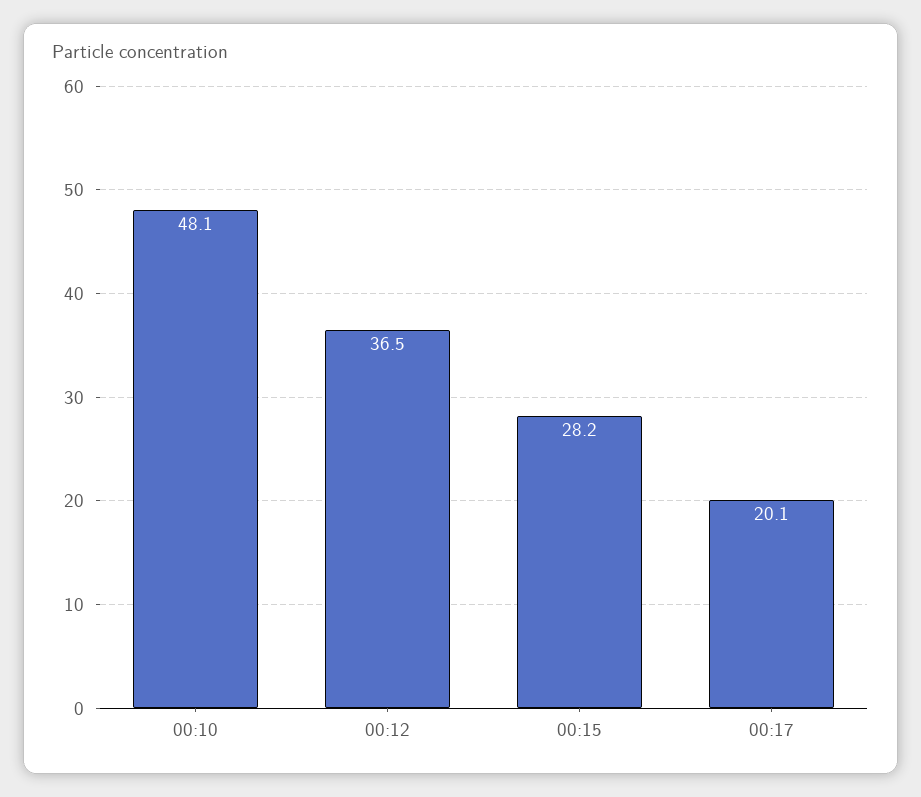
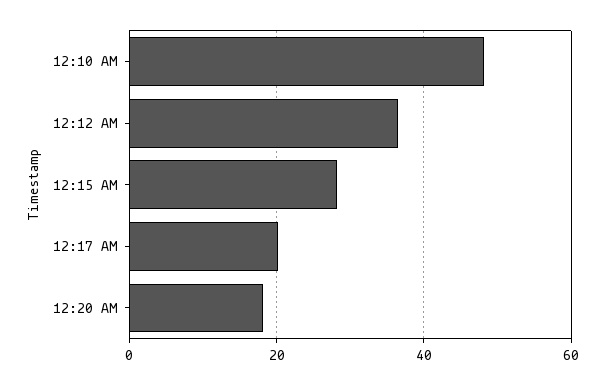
12:20 AM: none -> 18

